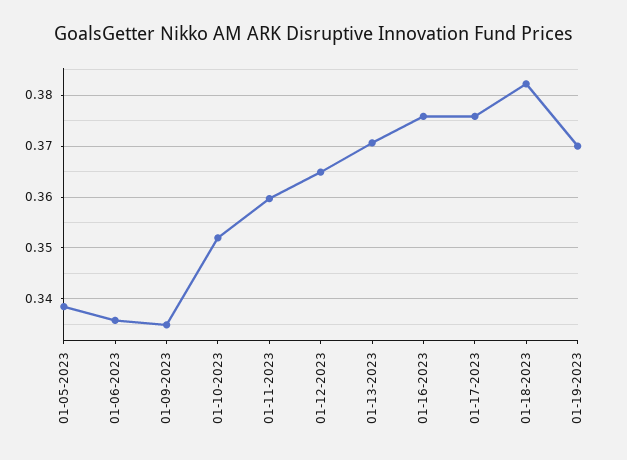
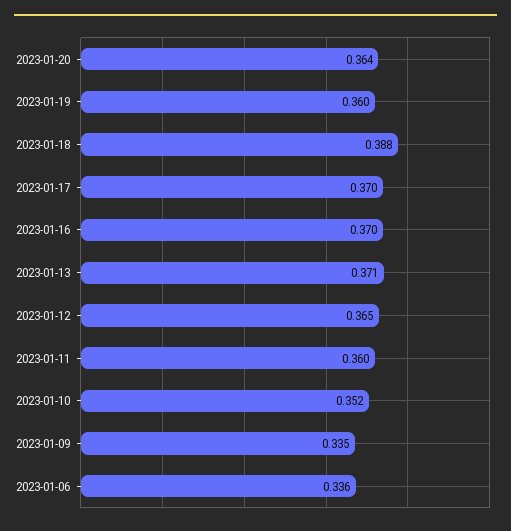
01-05-2023: 0.338 -> none
01-16-2023: 0.376 -> 0.37
01-17-2023: 0.376 -> 0.37
01-18-2023: 0.382 -> 0.388
01-19-2023: 0.37 -> 0.36
2023-01-20: none -> 0.364

